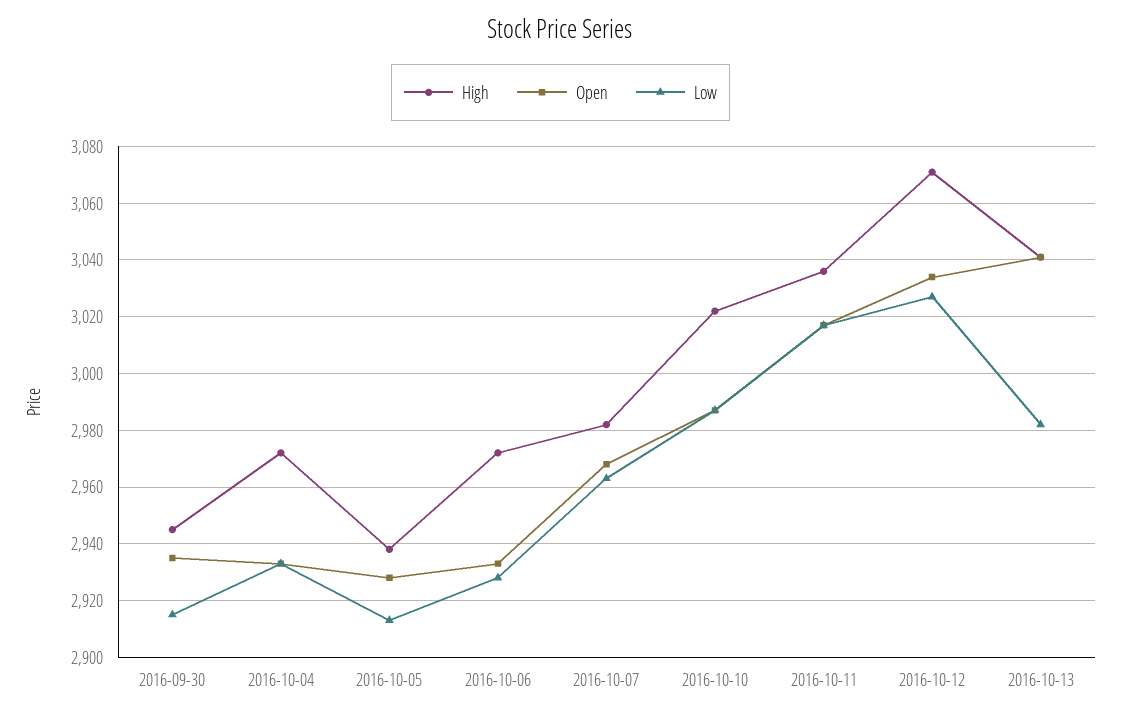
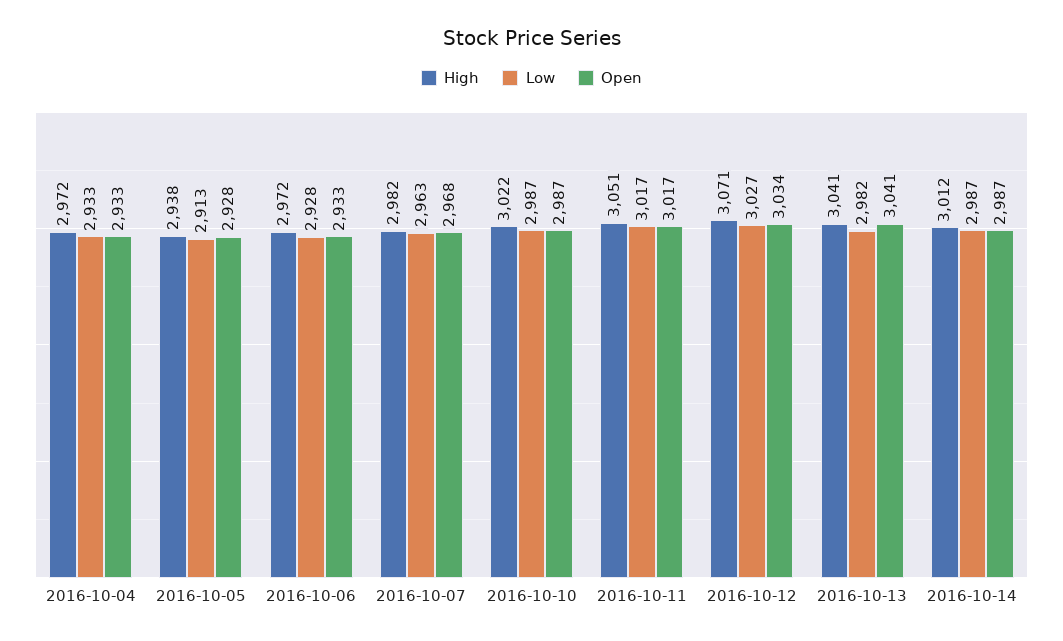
High, 2016-09-30: 2945 -> none
Open, 2016-09-30: 2935 -> none
Low, 2016-09-30: 2915 -> none
High, 2016-10-11: 3035 -> 3051
High, 2016-10-14: none -> 3012
Low, 2016-10-14: none -> 2987
Open, 2016-10-14: none -> 2987

